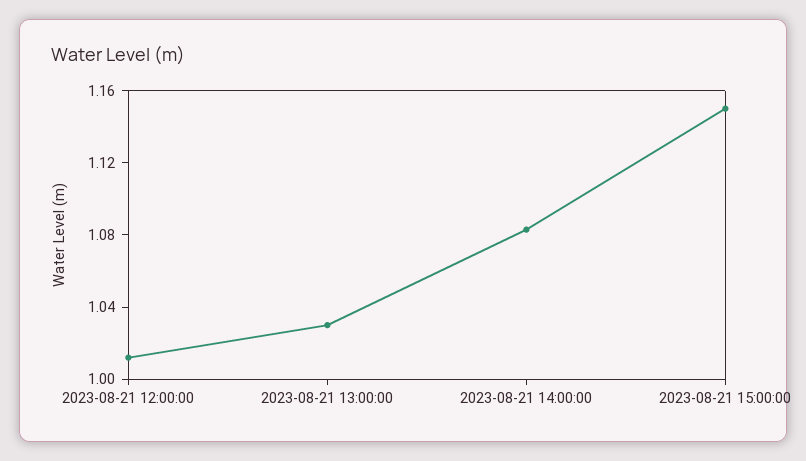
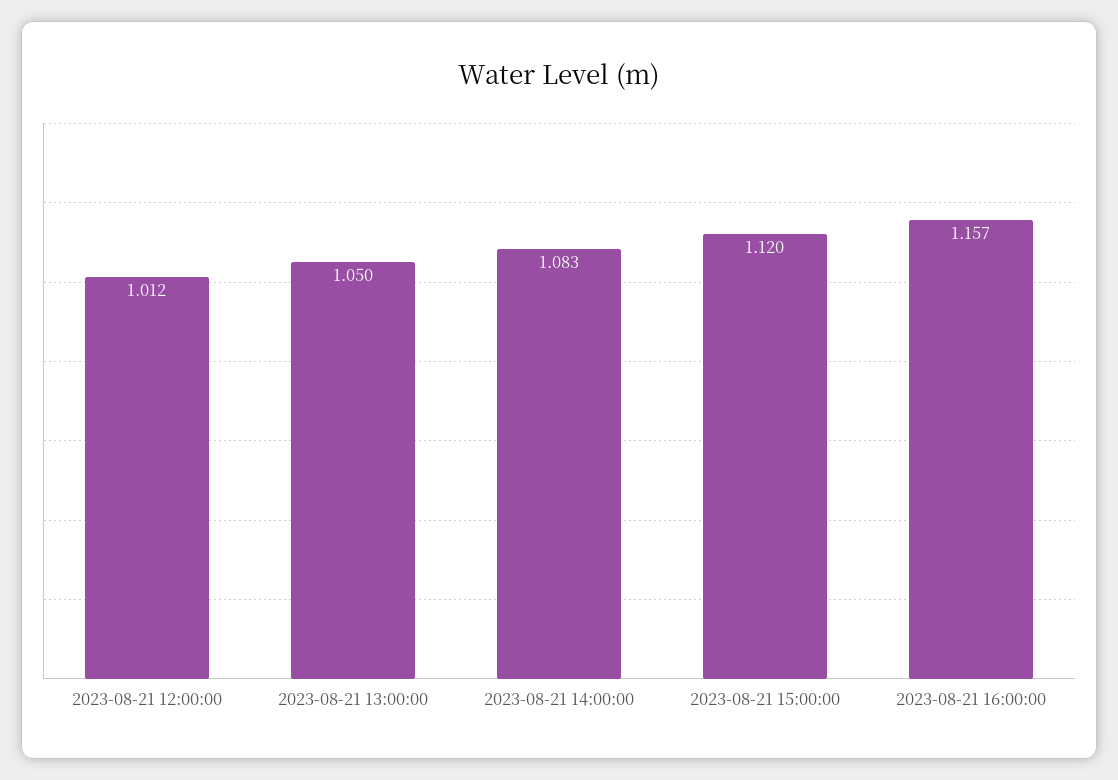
2023-08-21 13:00:00: 1.03 -> 1.05
2023-08-21 15:00:00: 1.15 -> 1.12
2023-08-21 16:00:00: none -> 1.157

